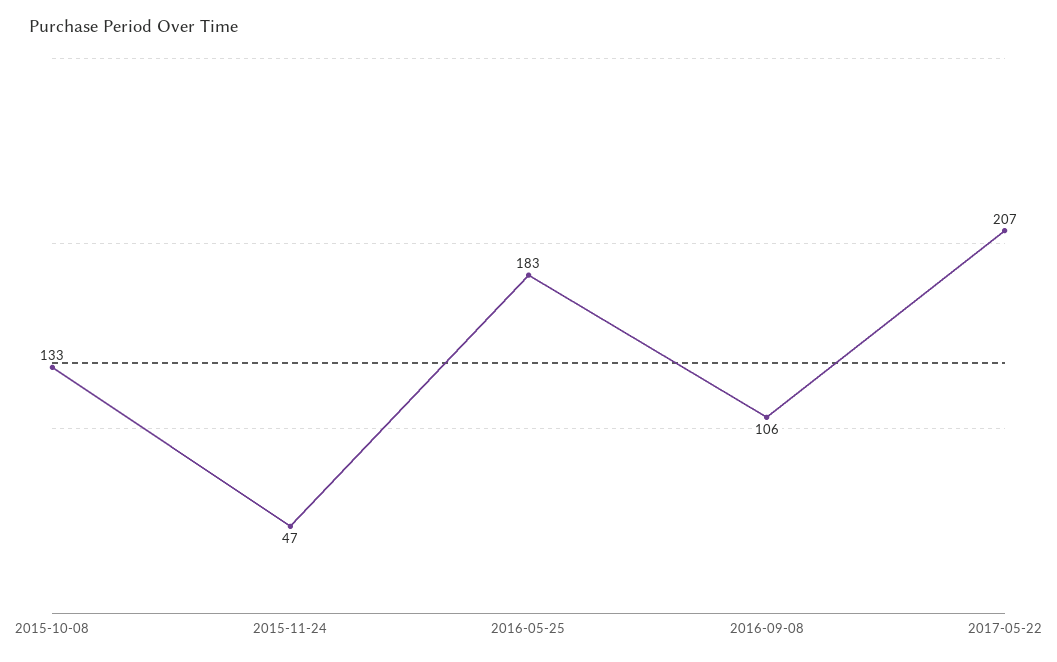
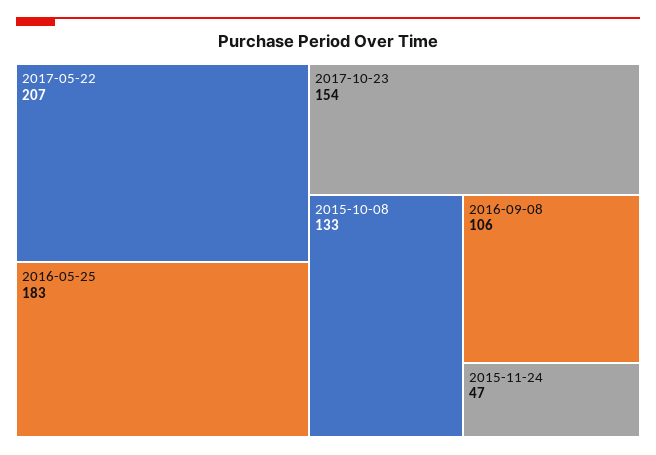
2017-10-23: none -> 154

